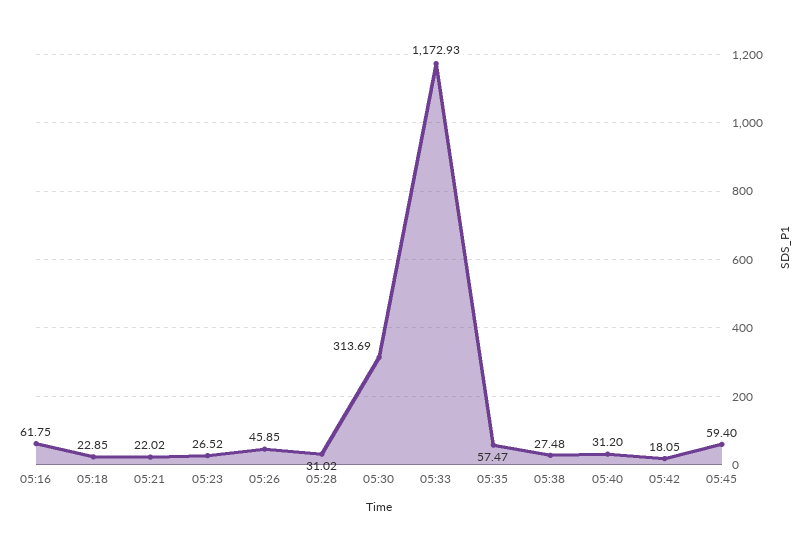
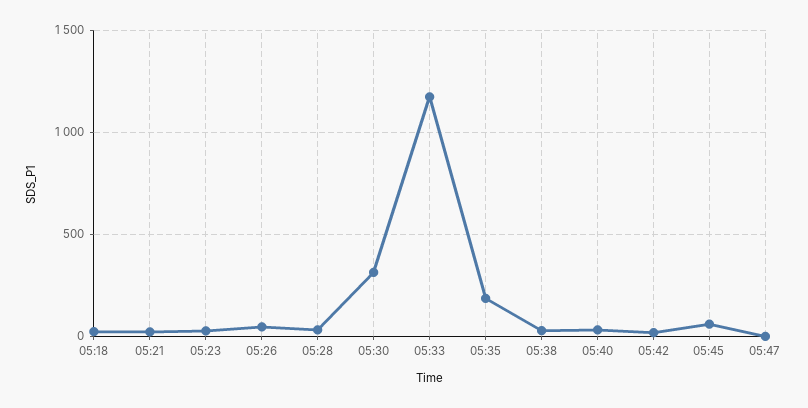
05:16: 61.75 -> none
05:35: 57.47 -> 200
05:47: none -> 0

